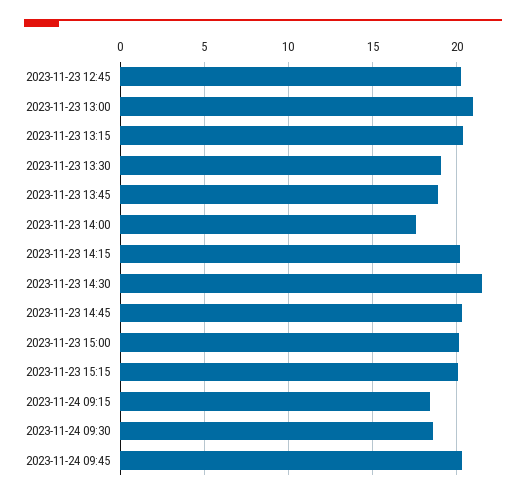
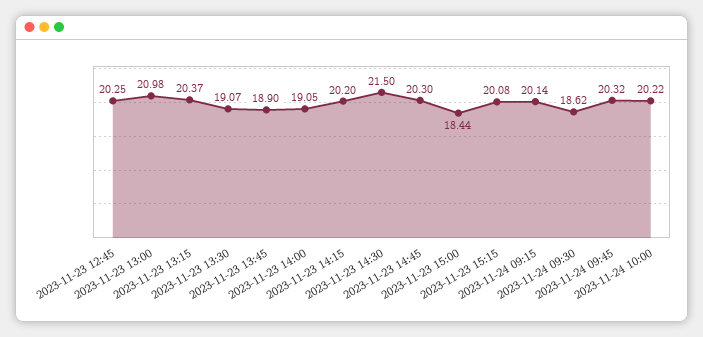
2023-11-23 14:00: 17.5 -> 19.05
2023-11-23 15:00: 20 -> 18.44
2023-11-24 09:15: 18.5 -> 20.14
2023-11-24 10:00: none -> 20.22

